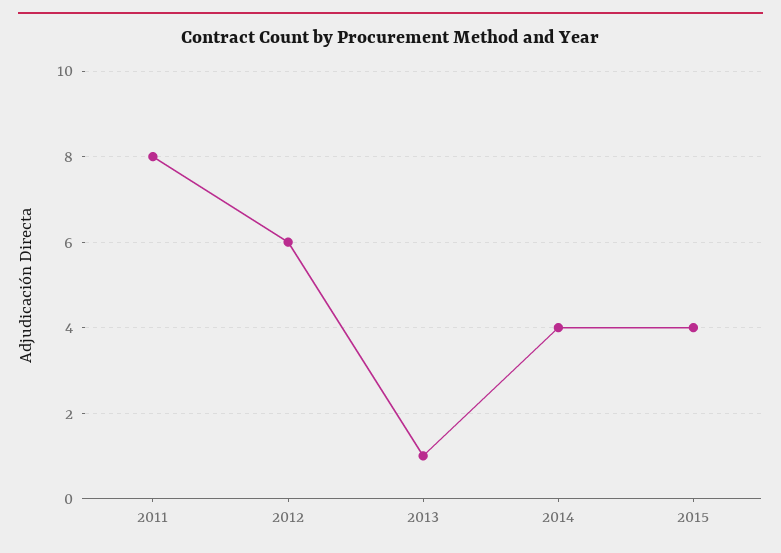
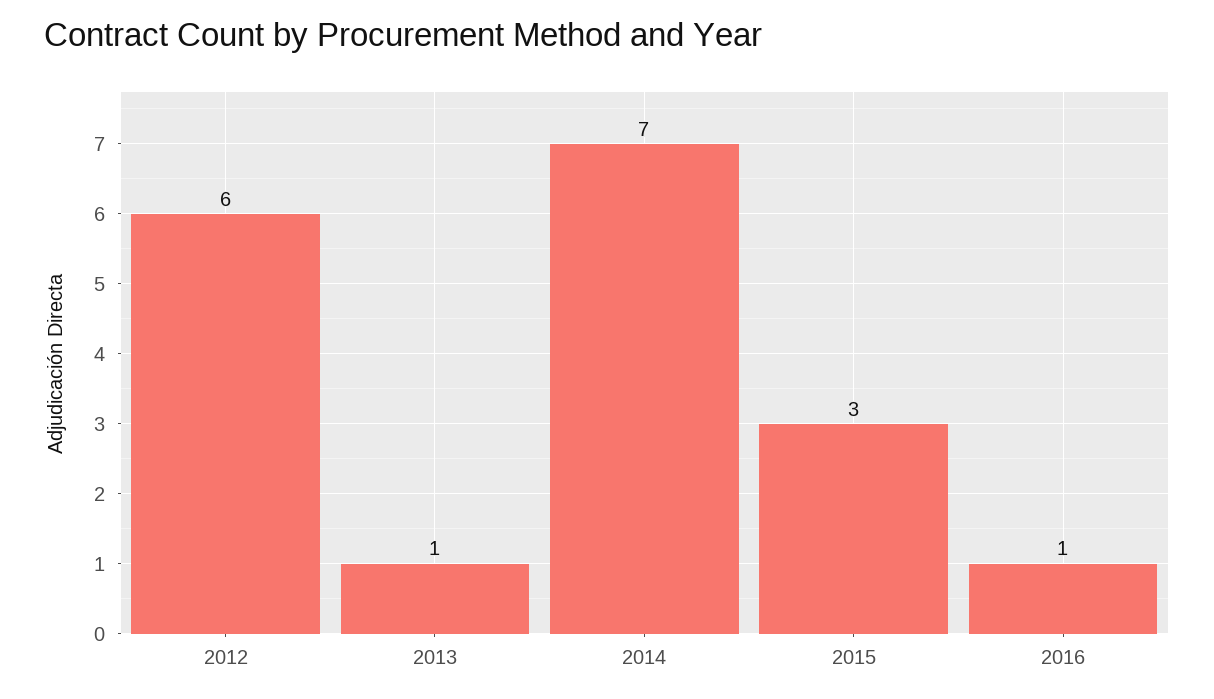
2011: 8 -> none
2014: 4 -> 7
2015: 4 -> 3
2016: none -> 1

